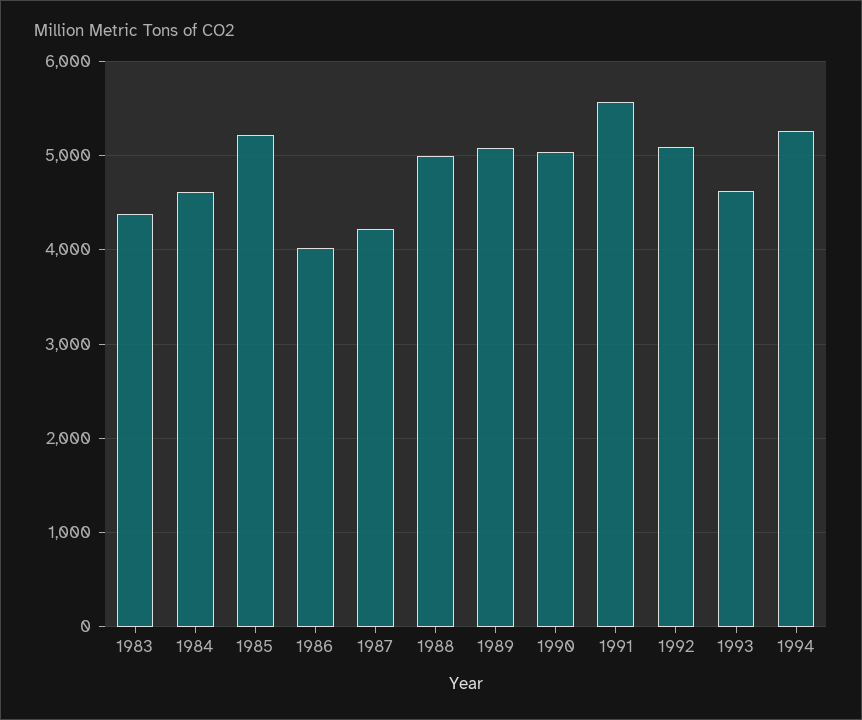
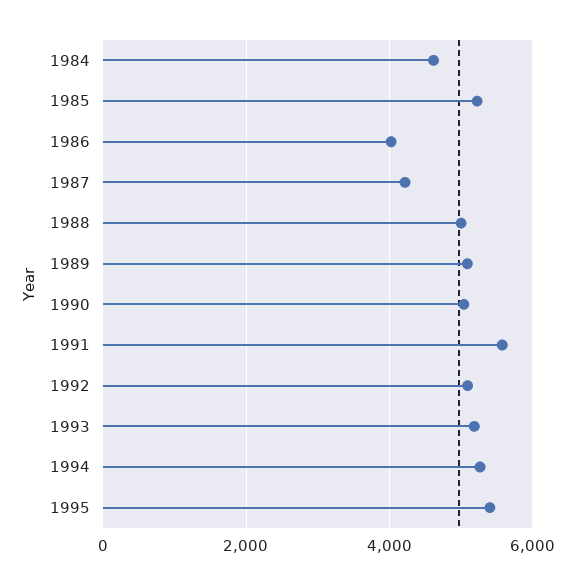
1983: 4400 -> none
1993: 4600 -> 5200
1995: none -> 5400

